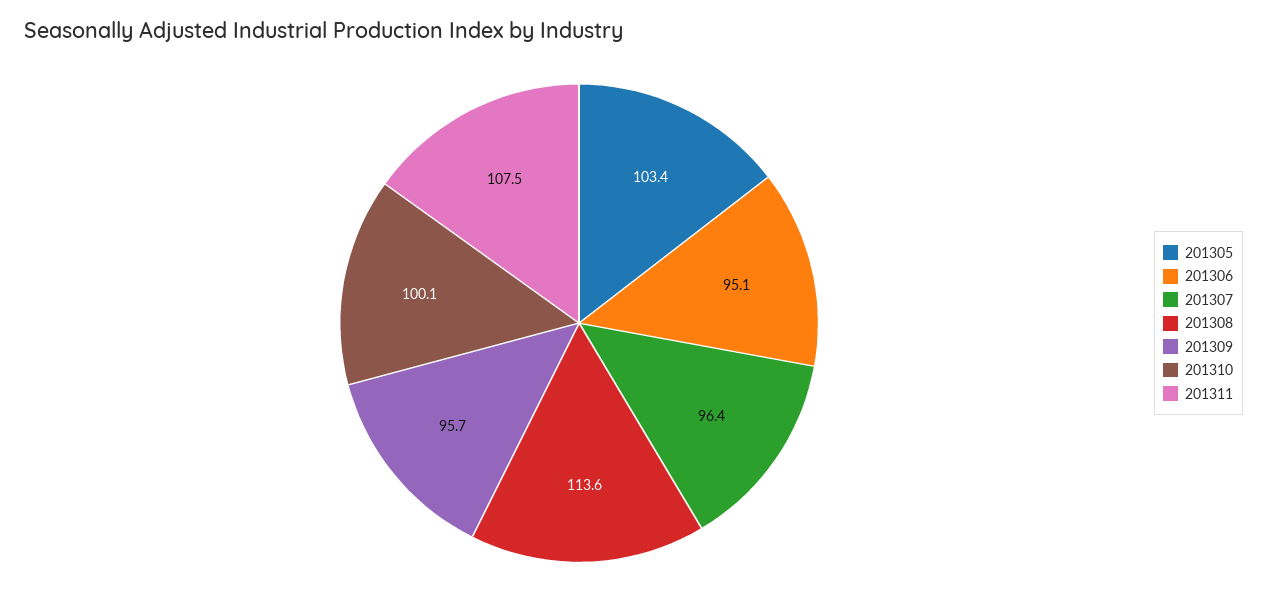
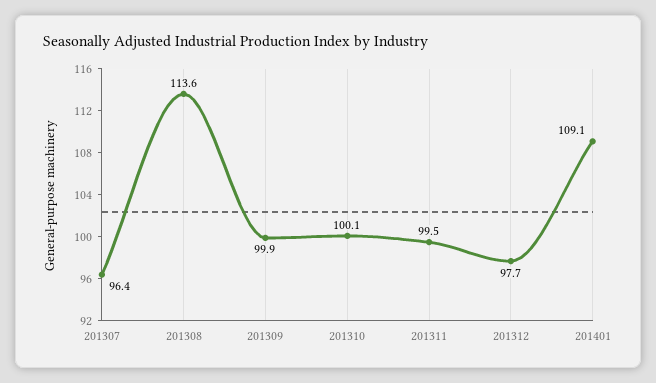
201305: 103.4 -> none
201306: 95.1 -> none
201309: 95.7 -> 99.9
201311: 107.5 -> 99.5
201312: none -> 97.7
201401: none -> 109.1

